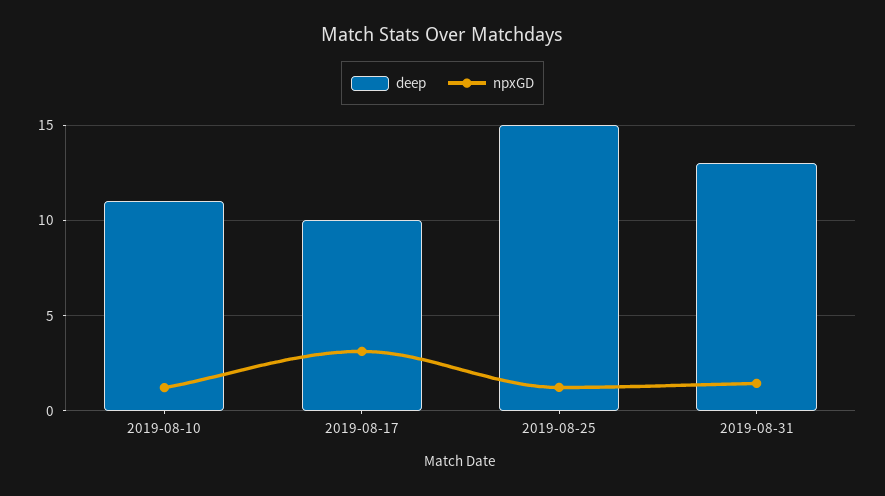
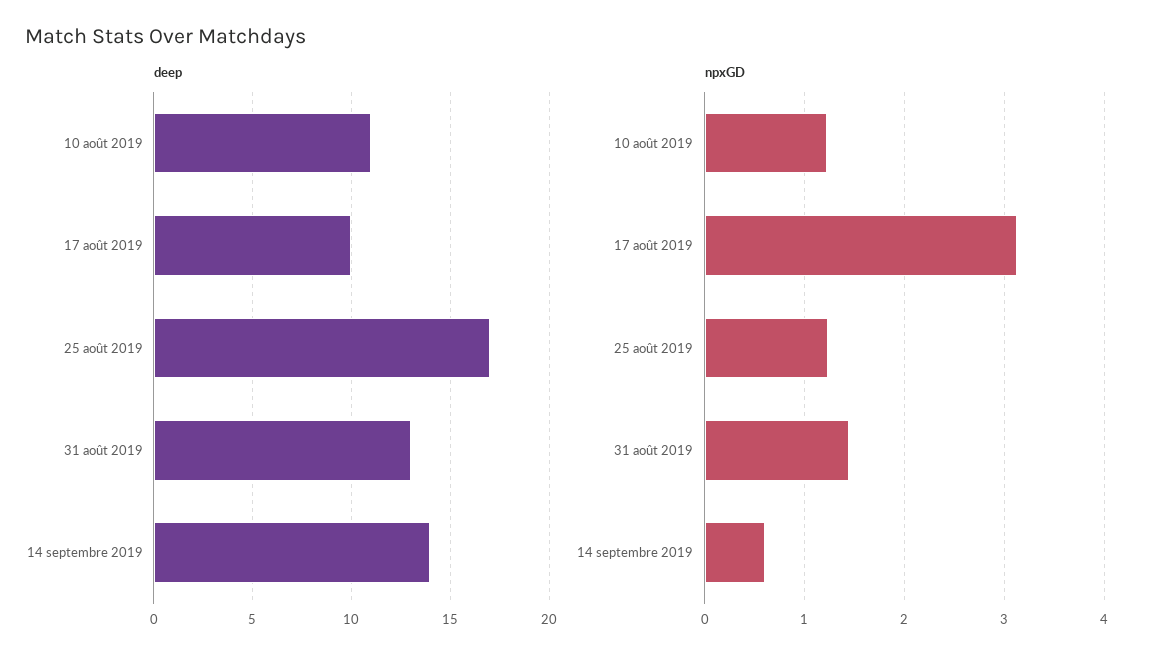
deep, 2019-08-25: 15 -> 17
deep, 14 septembre 2019: none -> 14
npxGD, 14 septembre 2019: none -> 0.6

